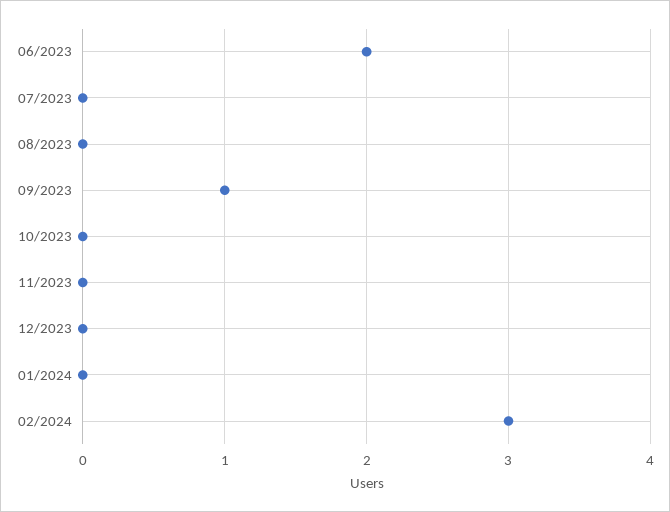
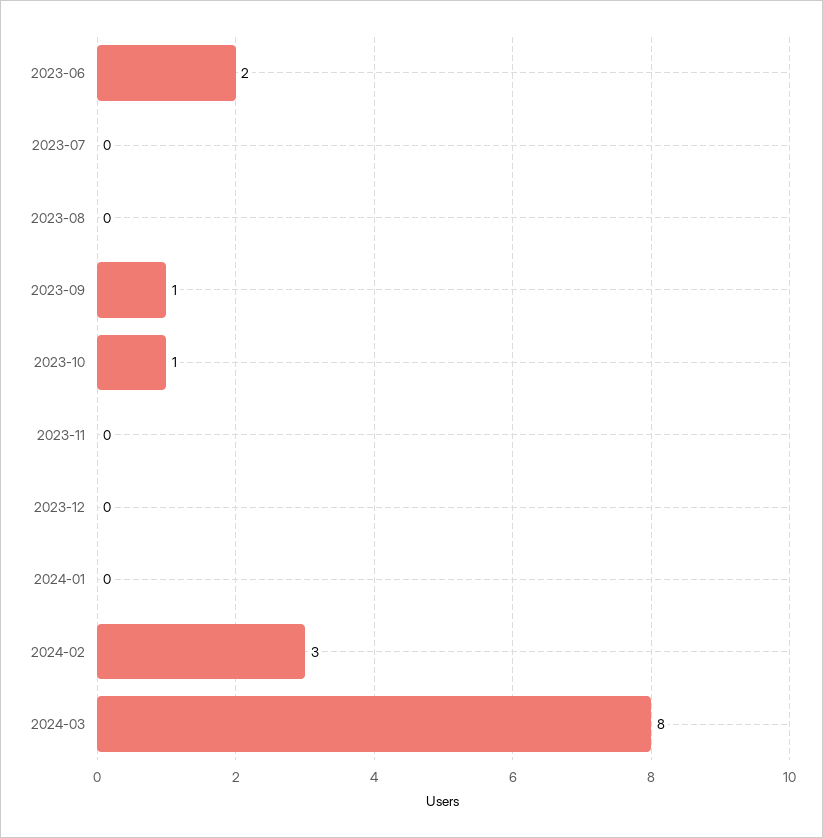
10/2023: 0 -> 1
2024-03: none -> 8

